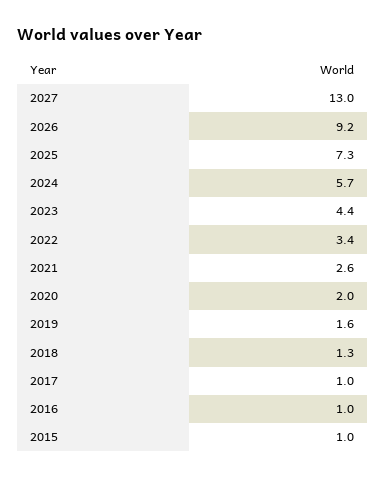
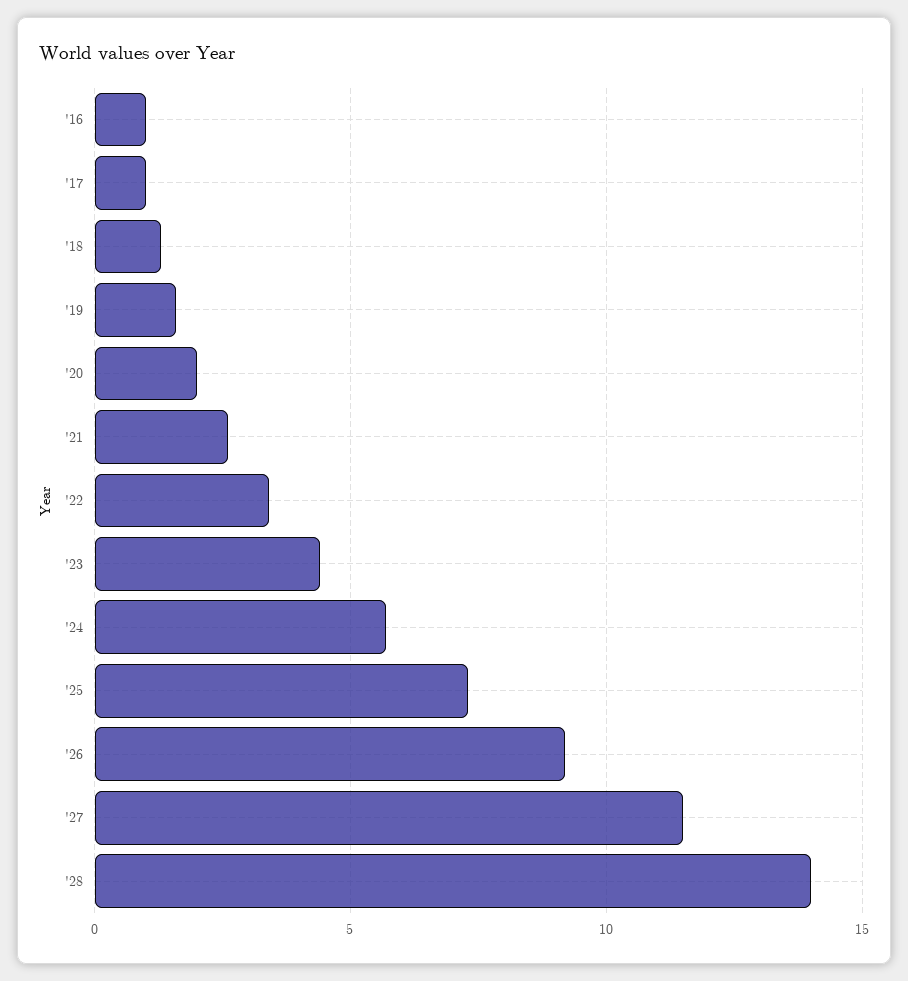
2027: 13 -> 11.5
2015: 1 -> none
'28: none -> 14

